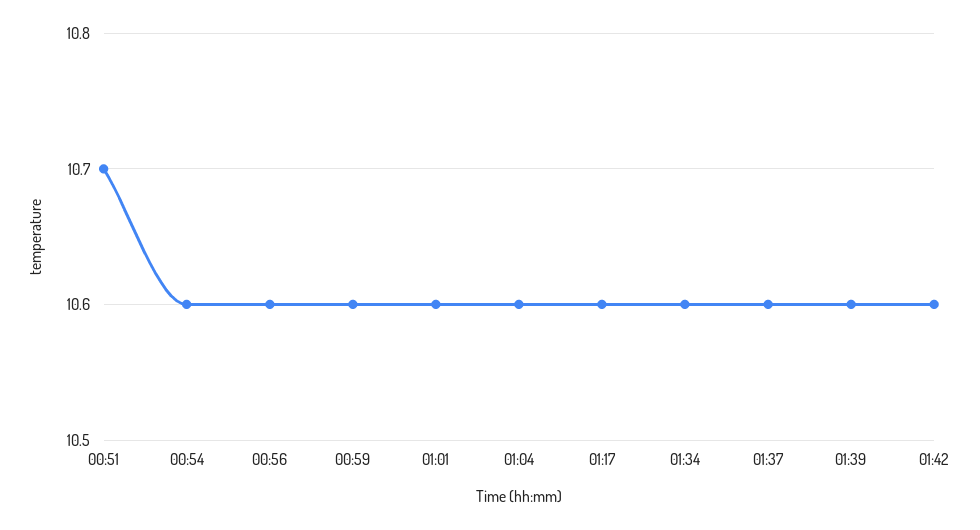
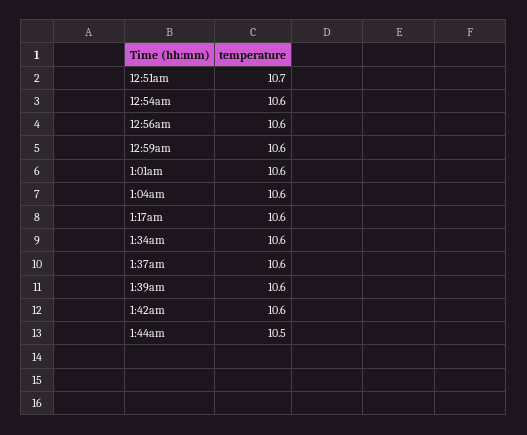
1:44am: none -> 10.5

